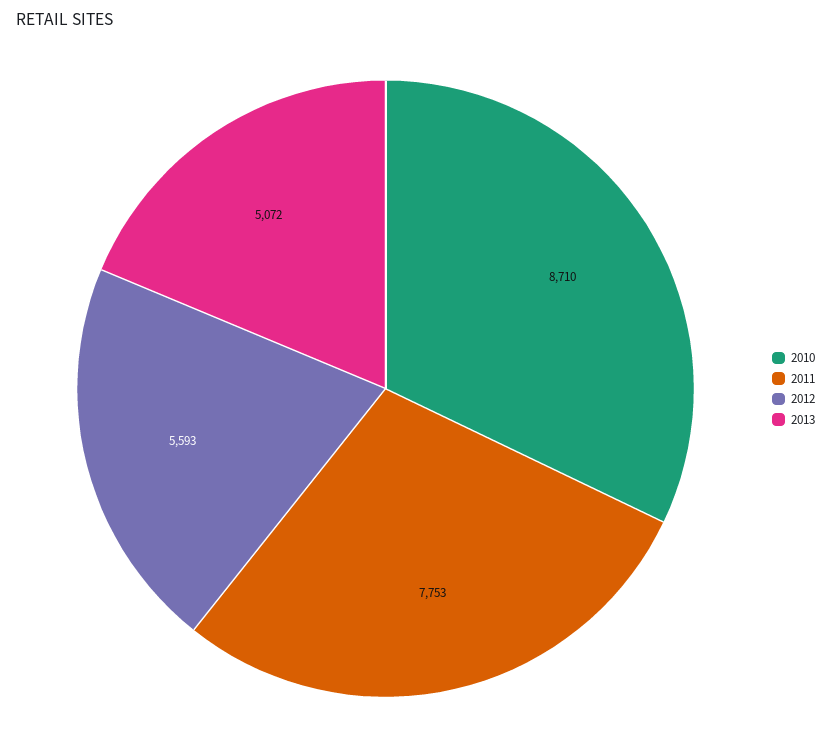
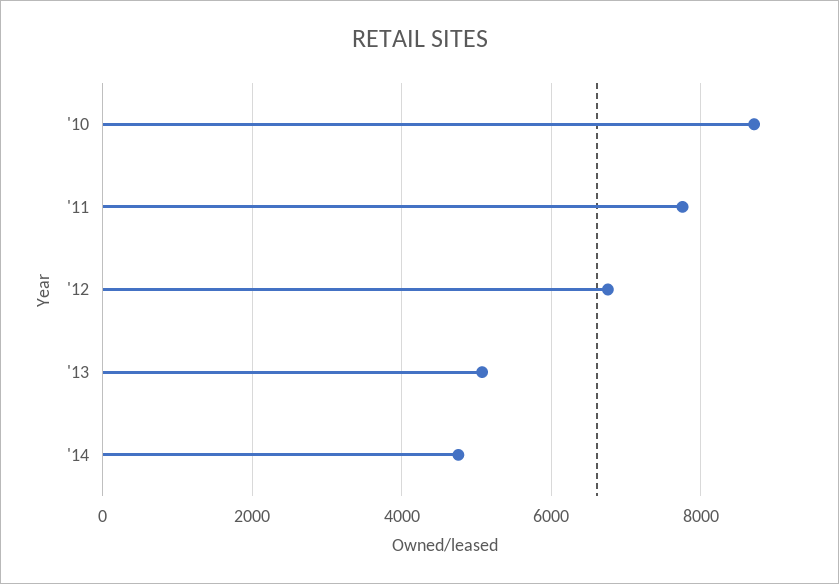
2012: 5593 -> 6800
'14: none -> 4800

